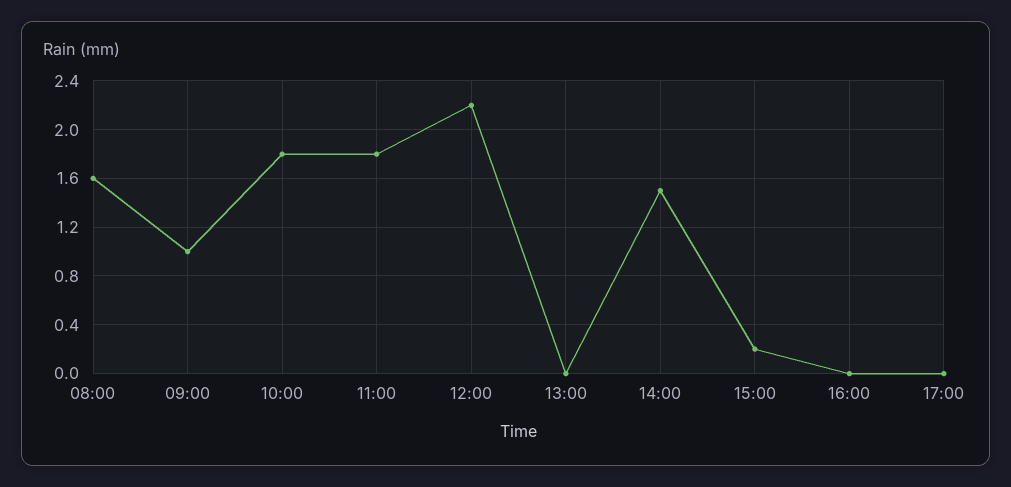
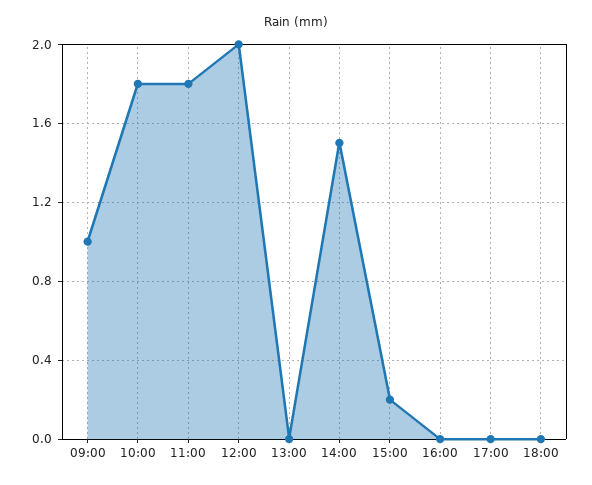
08:00: 1.6 -> none
12:00: 2.2 -> 2
18:00: none -> 0

